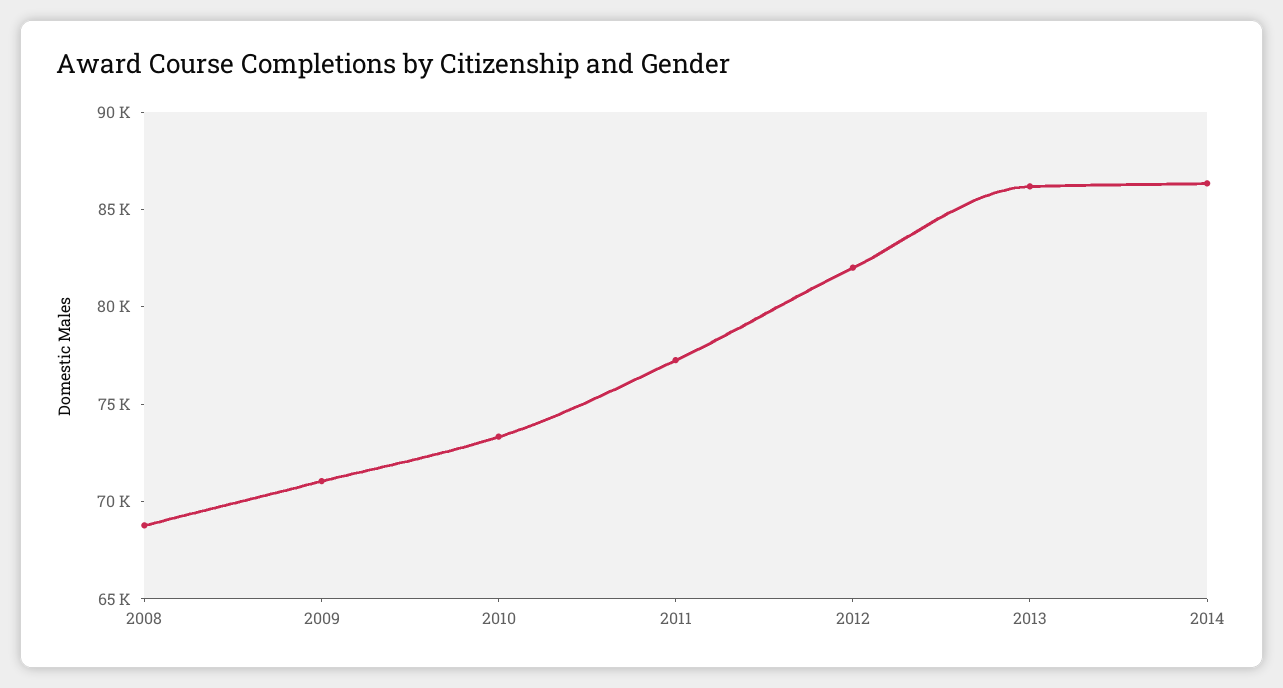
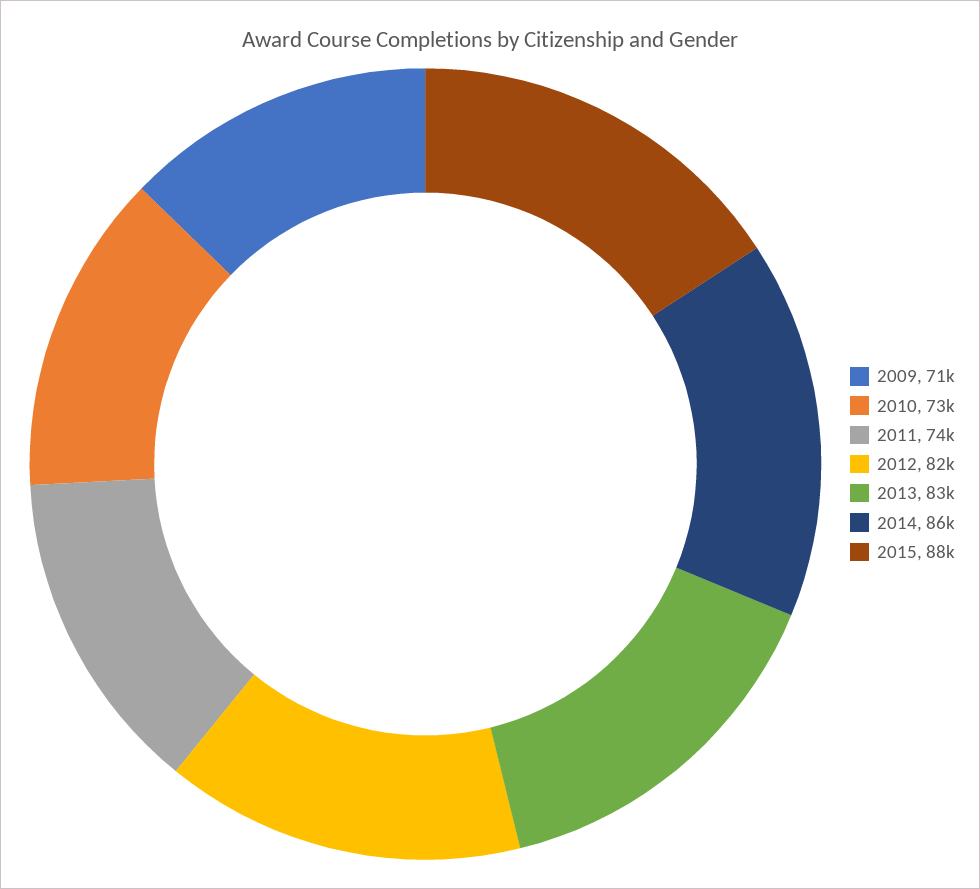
2008: 69000 -> none
2011: 77000 -> 74000
2013: 86000 -> 83000
2015: none -> 88000

